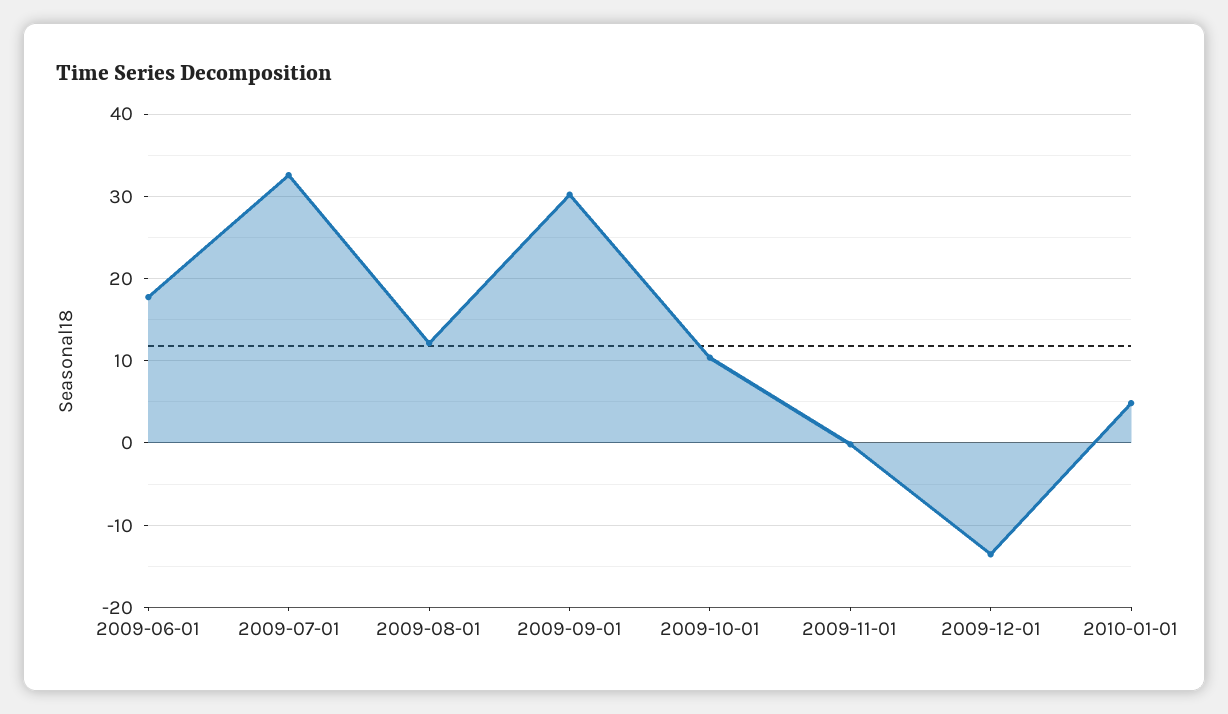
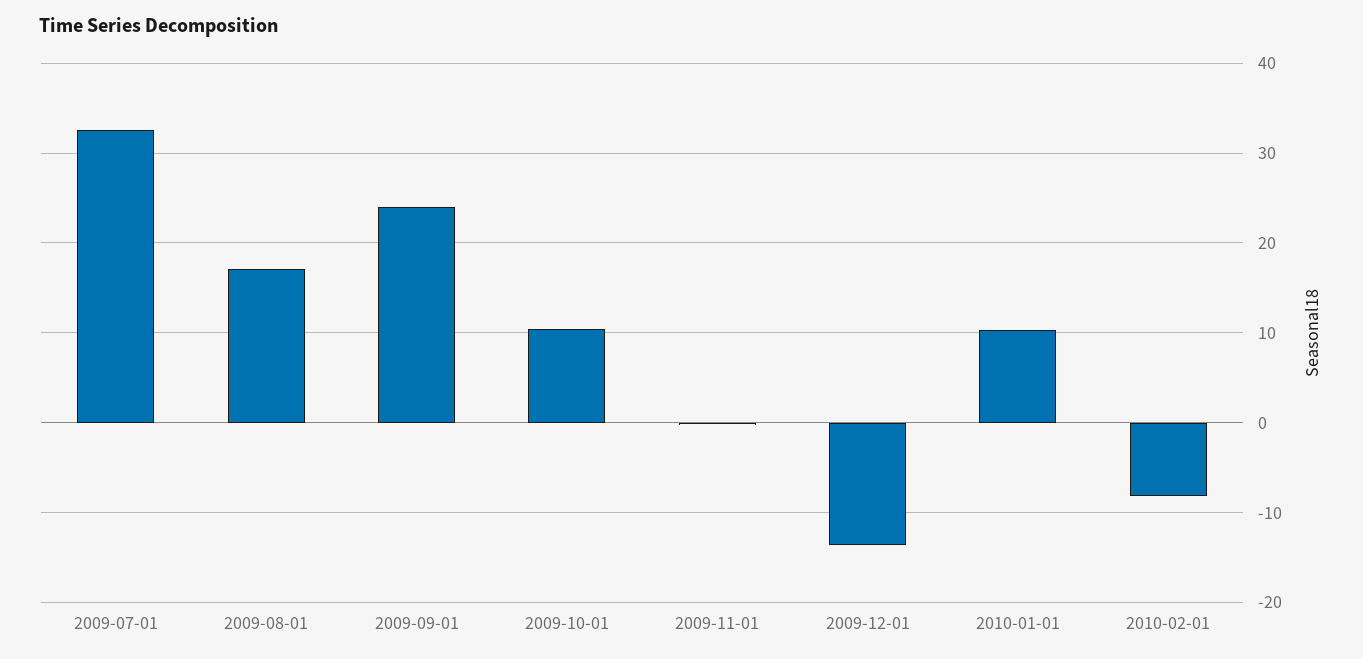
2009-06-01: 18 -> none
2009-08-01: 12 -> 17
2009-09-01: 30 -> 24
2010-01-01: 5 -> 10
2010-02-01: none -> -8

